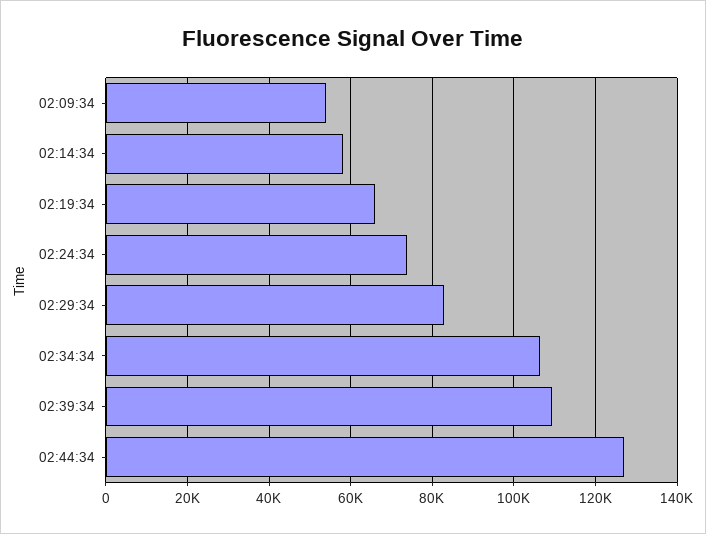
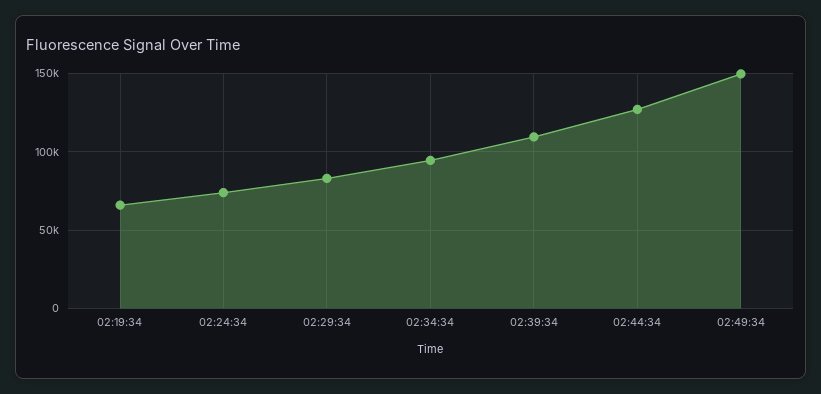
02:09:34: 54000 -> none
02:14:34: 58000 -> none
02:34:34: 106000 -> 95000
02:49:34: none -> 150000

